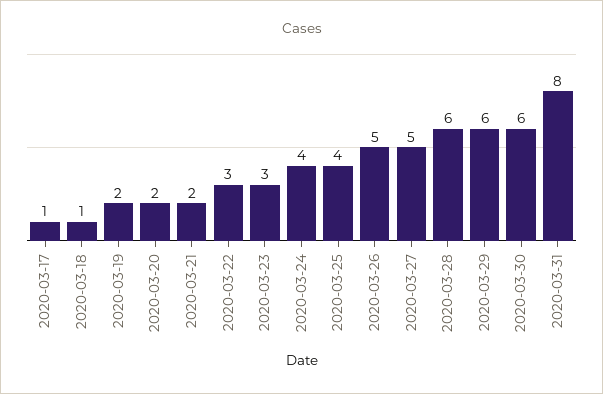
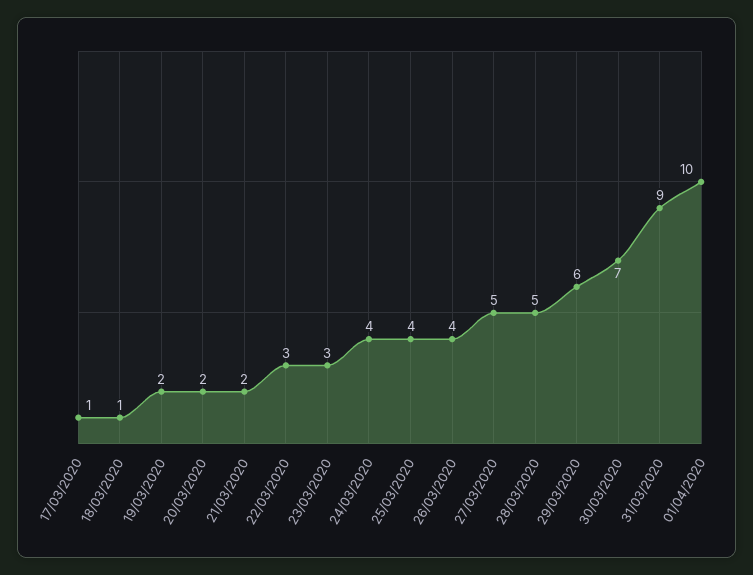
2020-03-26: 5 -> 4
2020-03-28: 6 -> 5
2020-03-30: 6 -> 7
2020-03-31: 8 -> 9
01/04/2020: none -> 10

